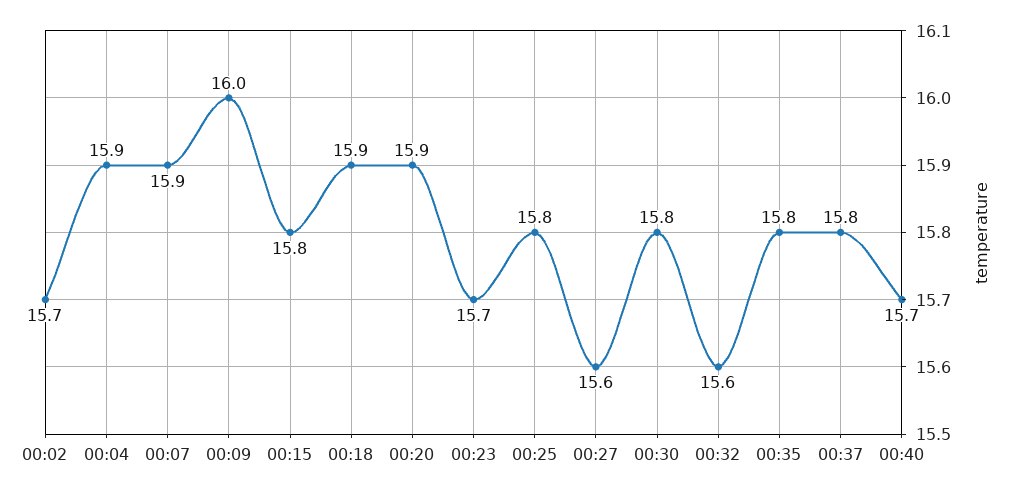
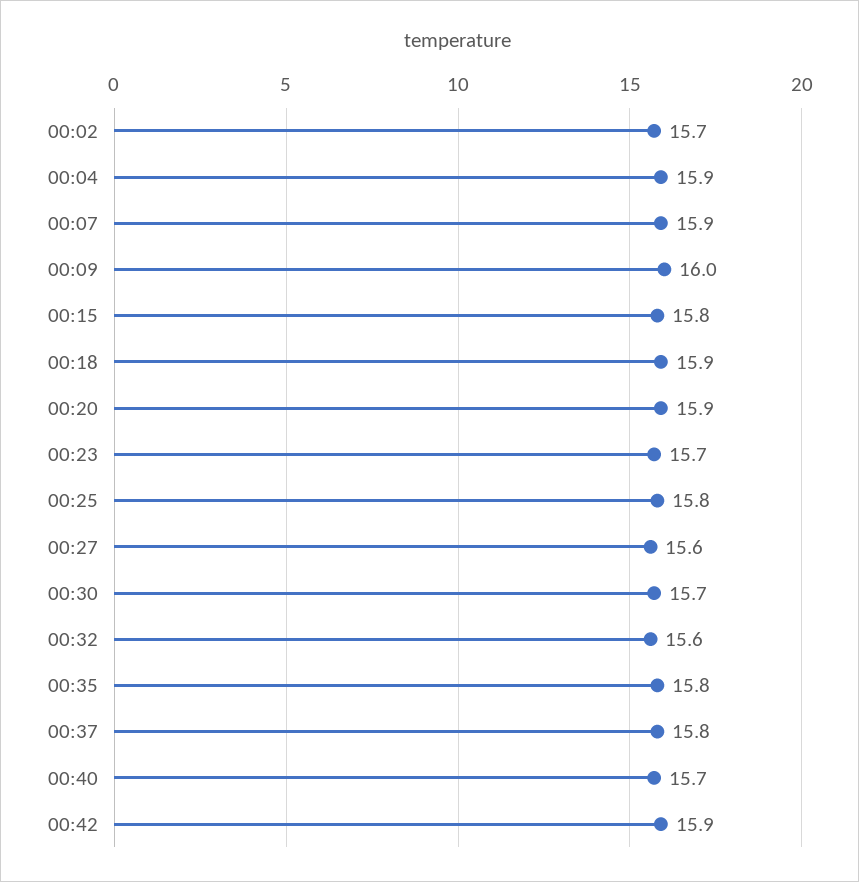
00:30: 15.8 -> 15.7
00:42: none -> 15.9

